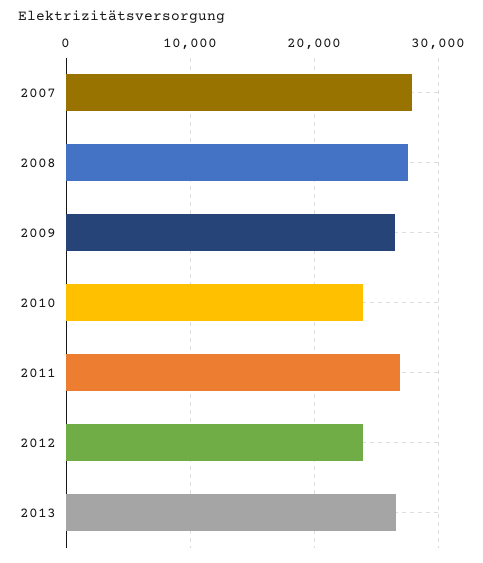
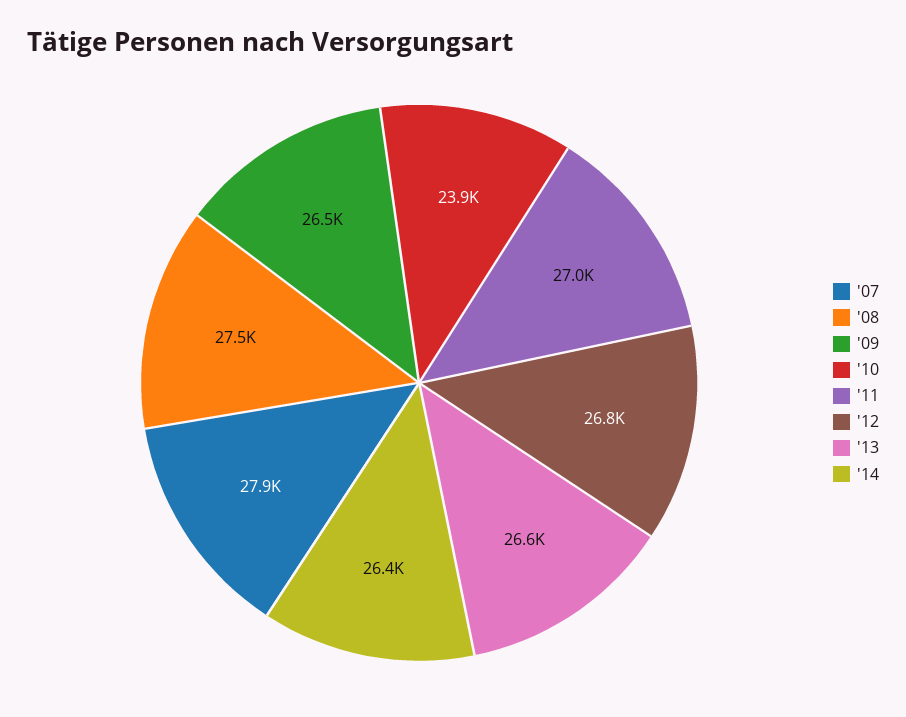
2012: 24000 -> 26800
'14: none -> 26400

